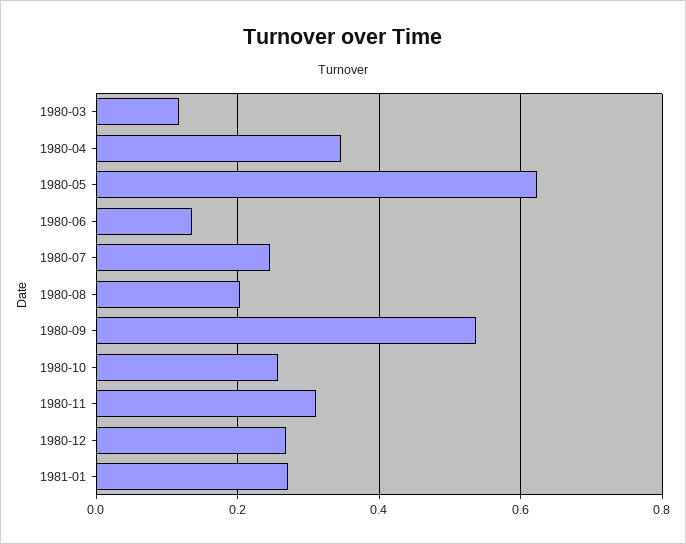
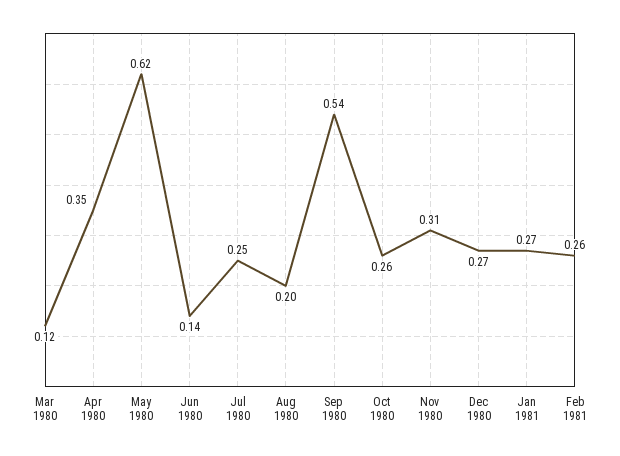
Feb 1981: none -> 0.26

